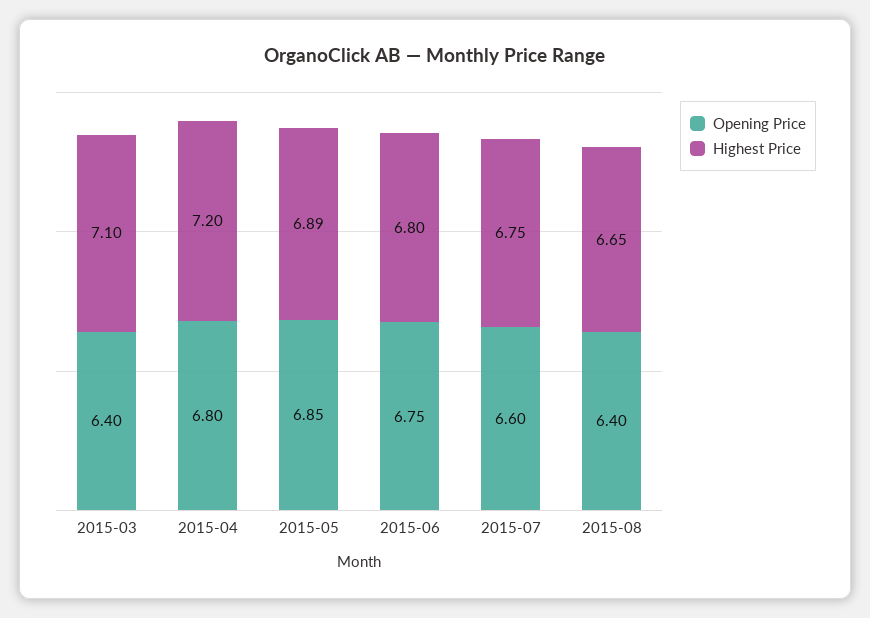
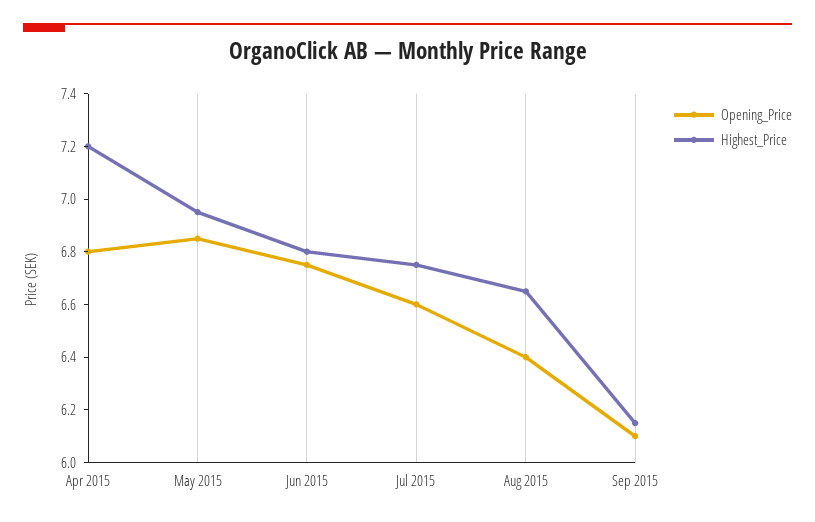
Opening Price, 2015-03: 6.4 -> none
Highest Price, 2015-03: 7.1 -> none
Highest Price, 2015-05: 6.89 -> 6.95
Opening Price, Sep 2015: none -> 6.1
Highest Price, Sep 2015: none -> 6.15

